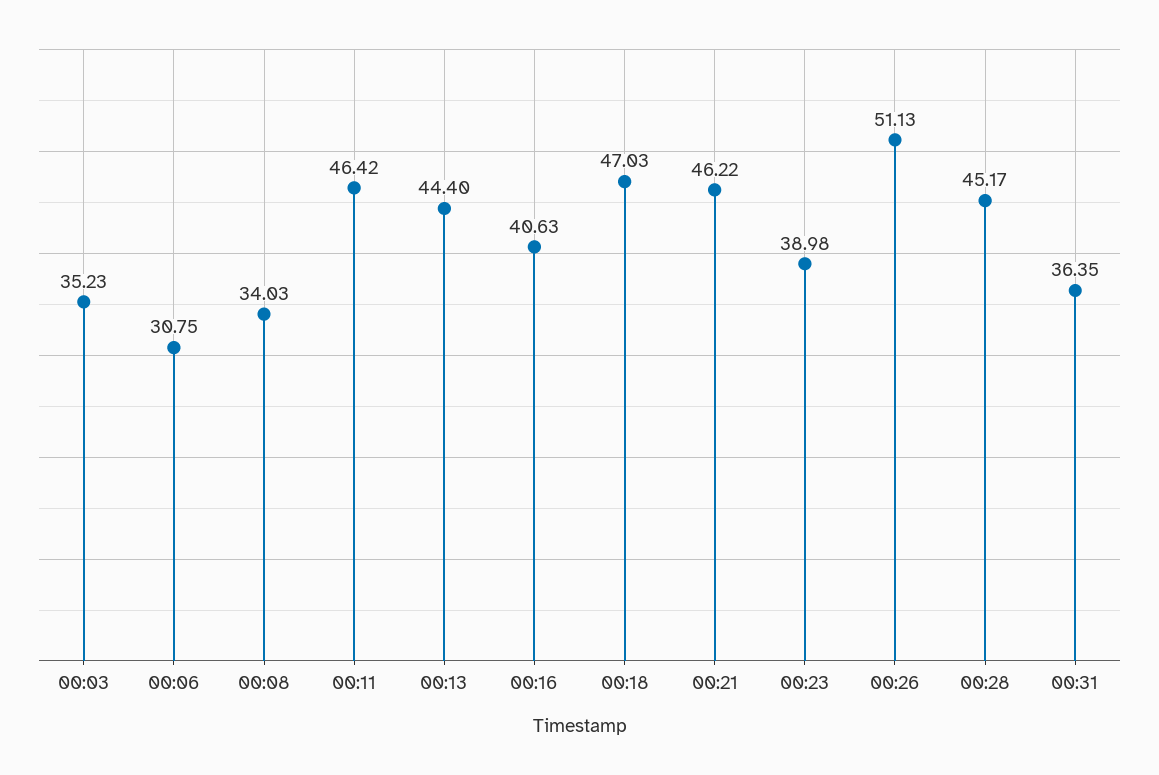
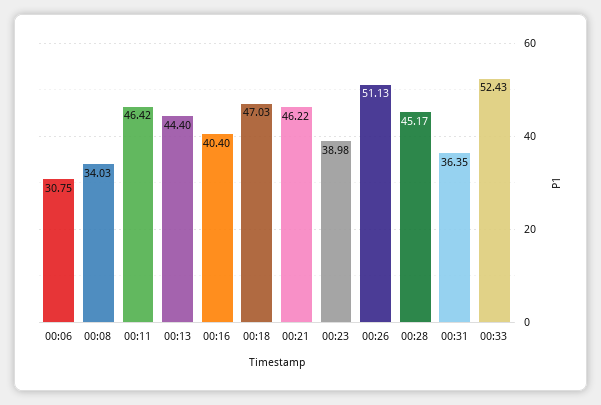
00:03: 35.23 -> none
00:16: 40.63 -> 40.4
00:33: none -> 52.43

